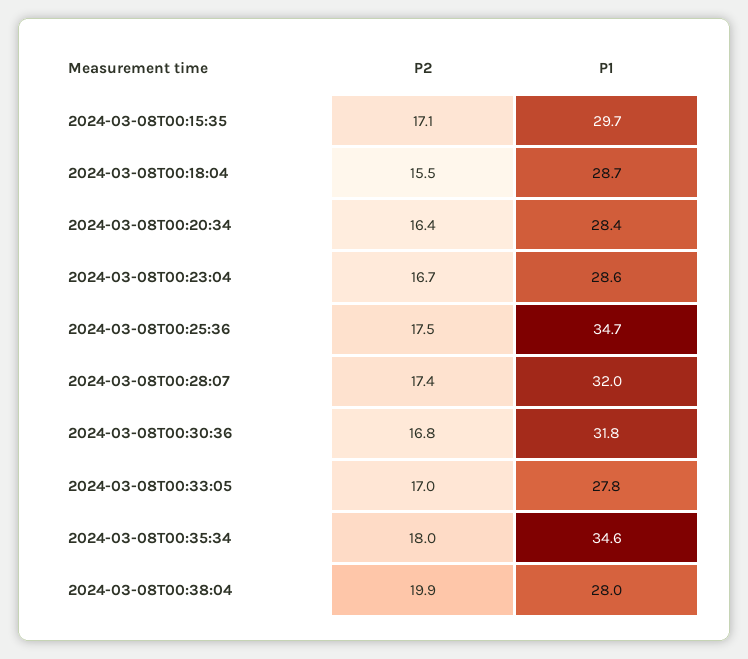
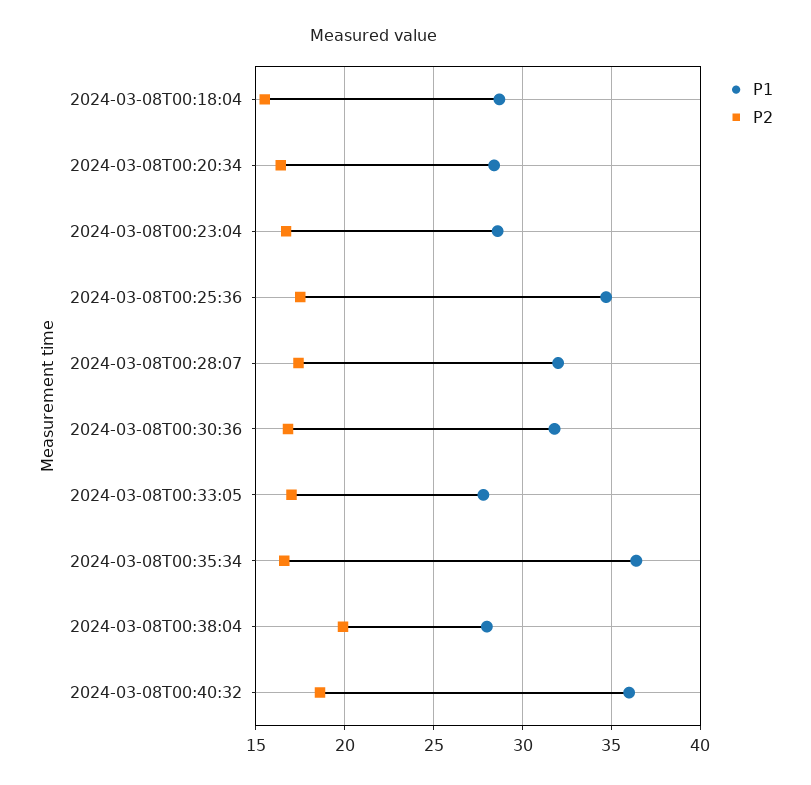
P2, 2024-03-08T00:15:35: 17.1 -> none
P1, 2024-03-08T00:15:35: 29.7 -> none
P2, 2024-03-08T00:35:34: 18 -> 16.5
P1, 2024-03-08T00:35:34: 34.6 -> 36.5
P1, 2024-03-08T00:40:32: none -> 36
P2, 2024-03-08T00:40:32: none -> 18.5

